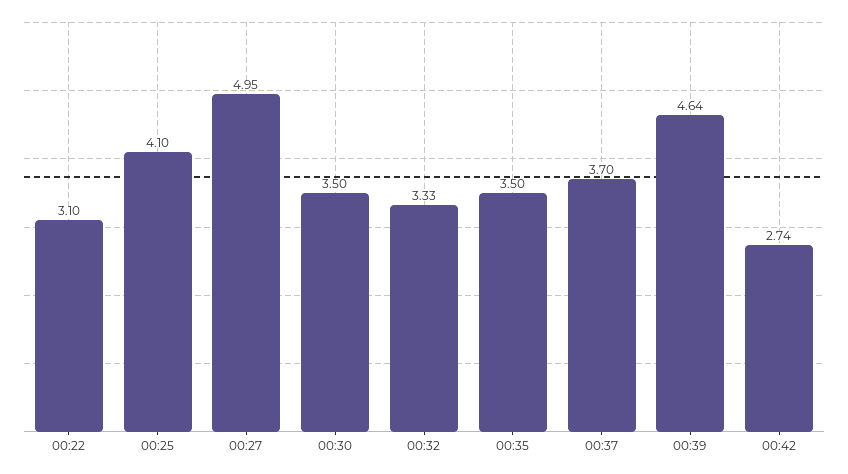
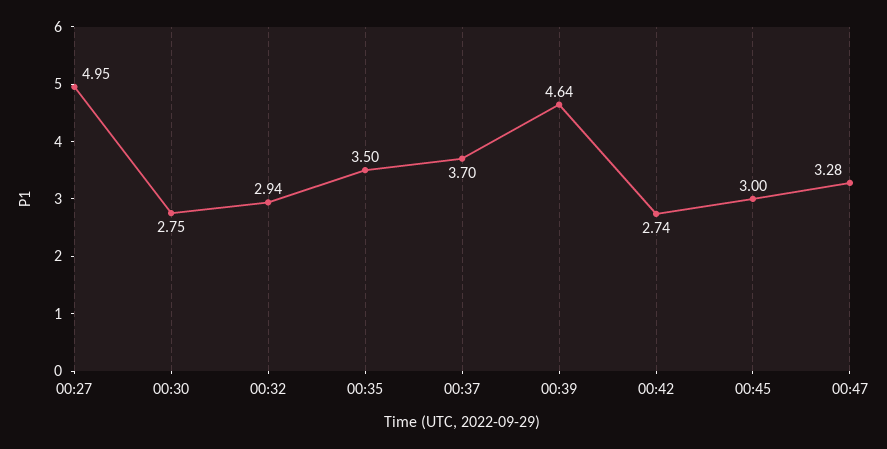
00:22: 3.1 -> none
00:25: 4.1 -> none
00:30: 3.5 -> 2.75
00:32: 3.33 -> 2.94
00:45: none -> 3
00:47: none -> 3.28

